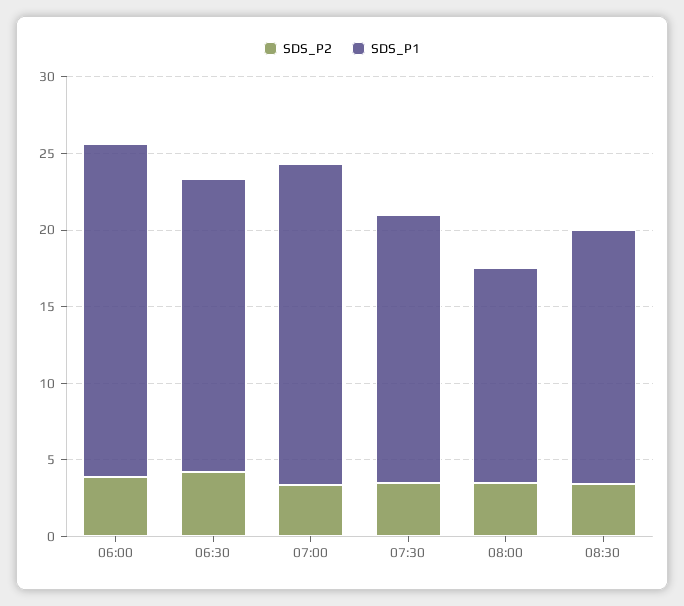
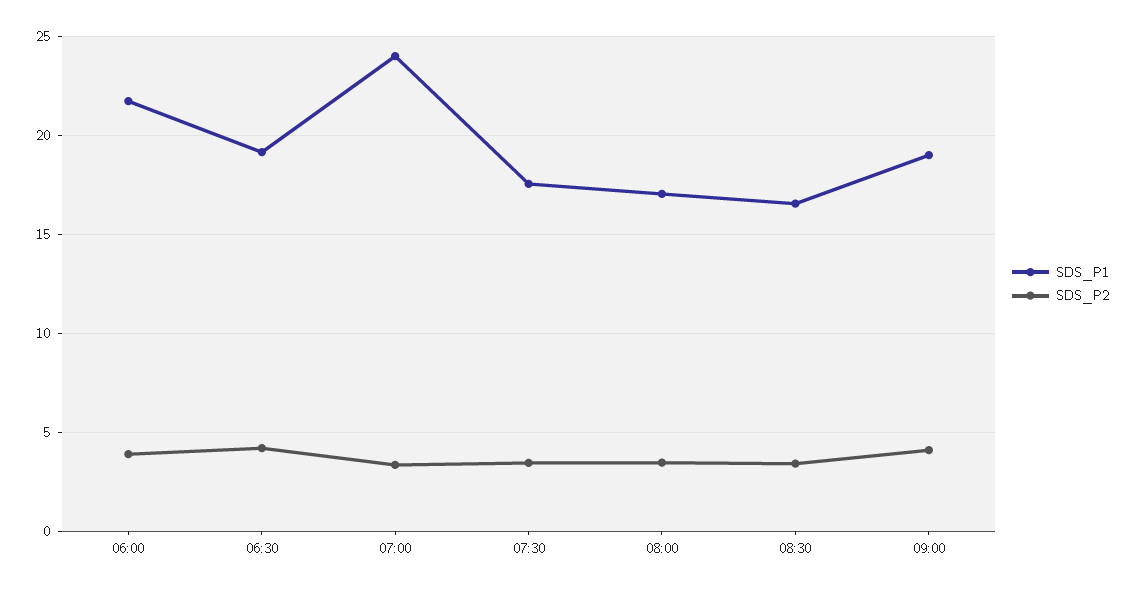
SDS_P1, 07:00: 21 -> 24
SDS_P1, 08:00: 14 -> 17
SDS_P1, 09:00: none -> 19
SDS_P2, 09:00: none -> 4

